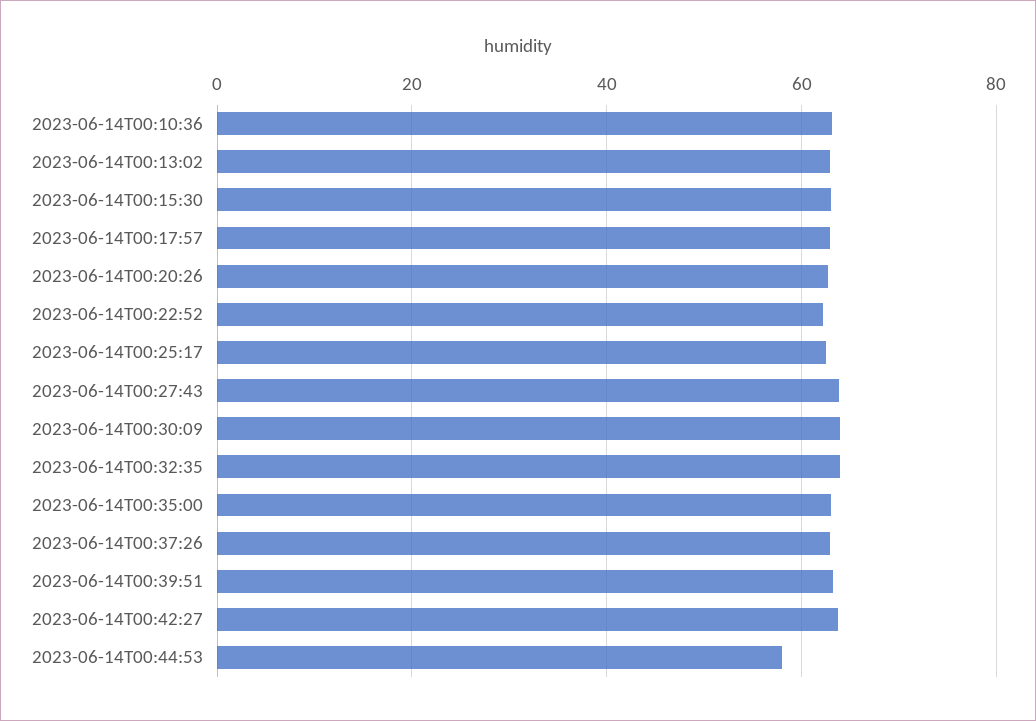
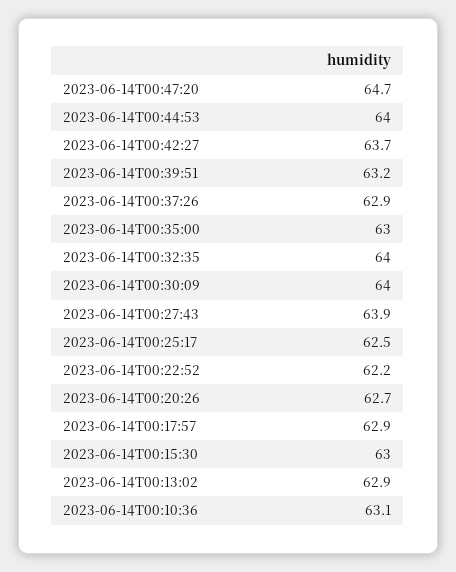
2023-06-14T00:44:53: 58 -> 64
2023-06-14T00:47:20: none -> 64.7

